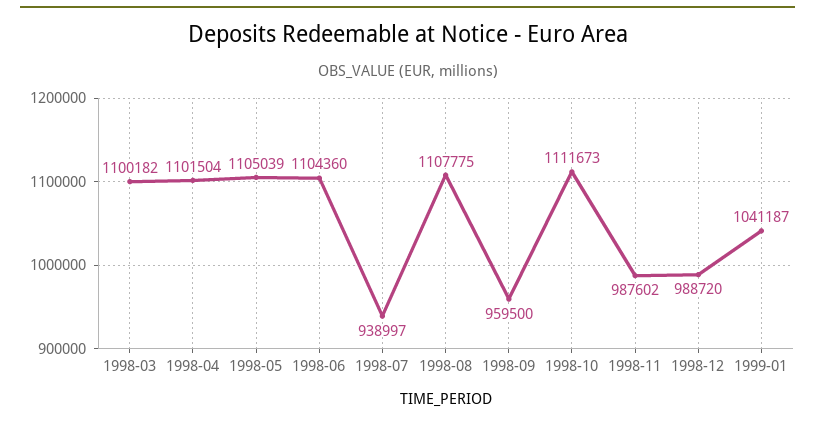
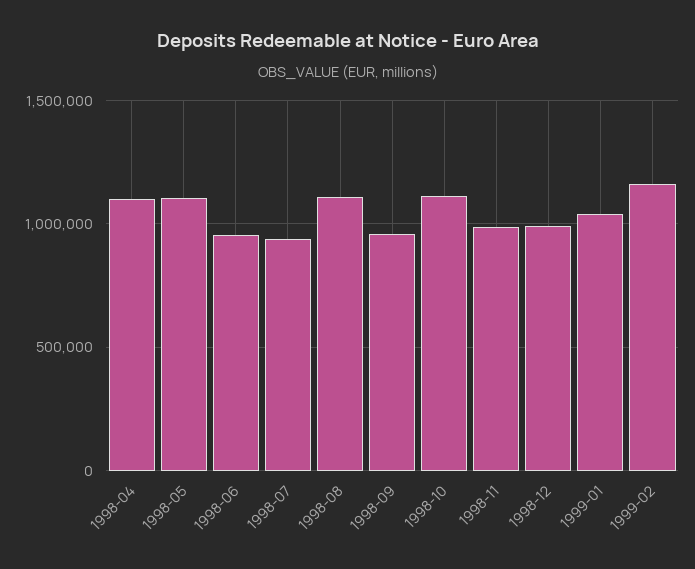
1998-03: 1100182 -> none
1998-06: 1104360 -> 950000
1999-02: none -> 1150000

